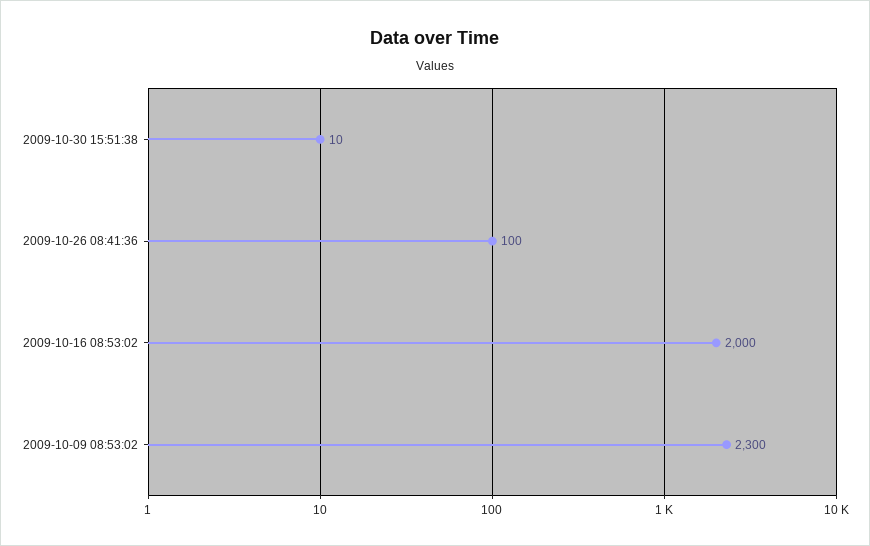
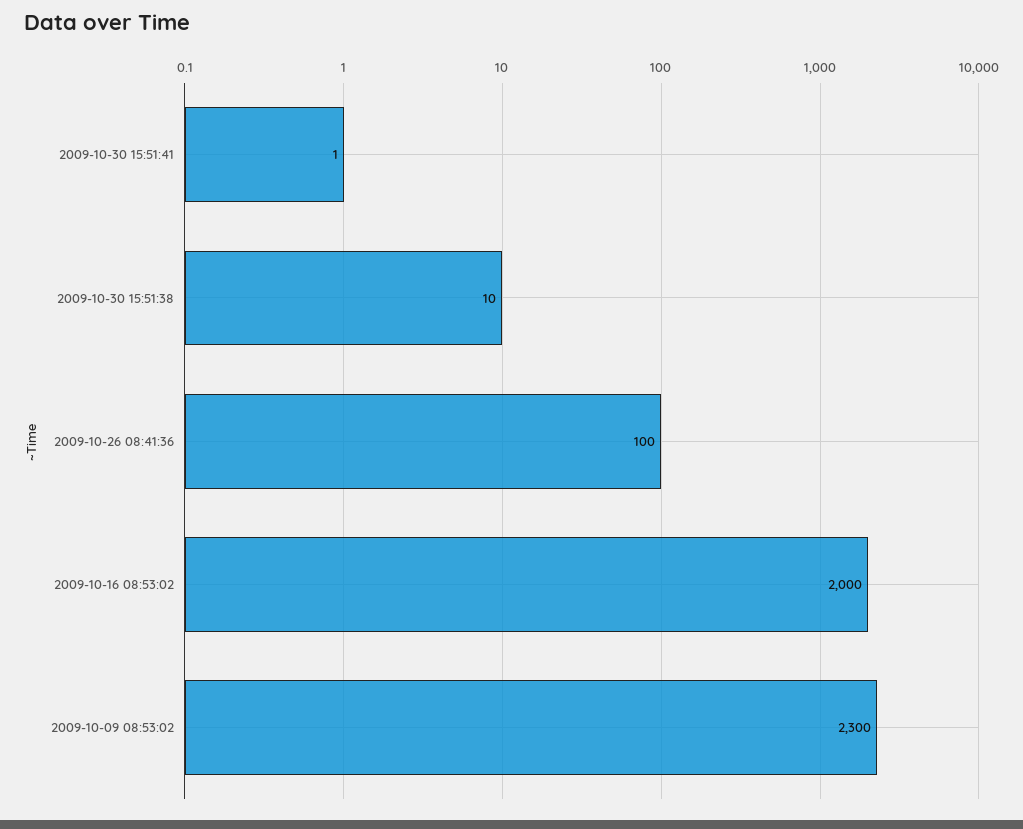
2009-10-30 15:51:41: none -> 1

